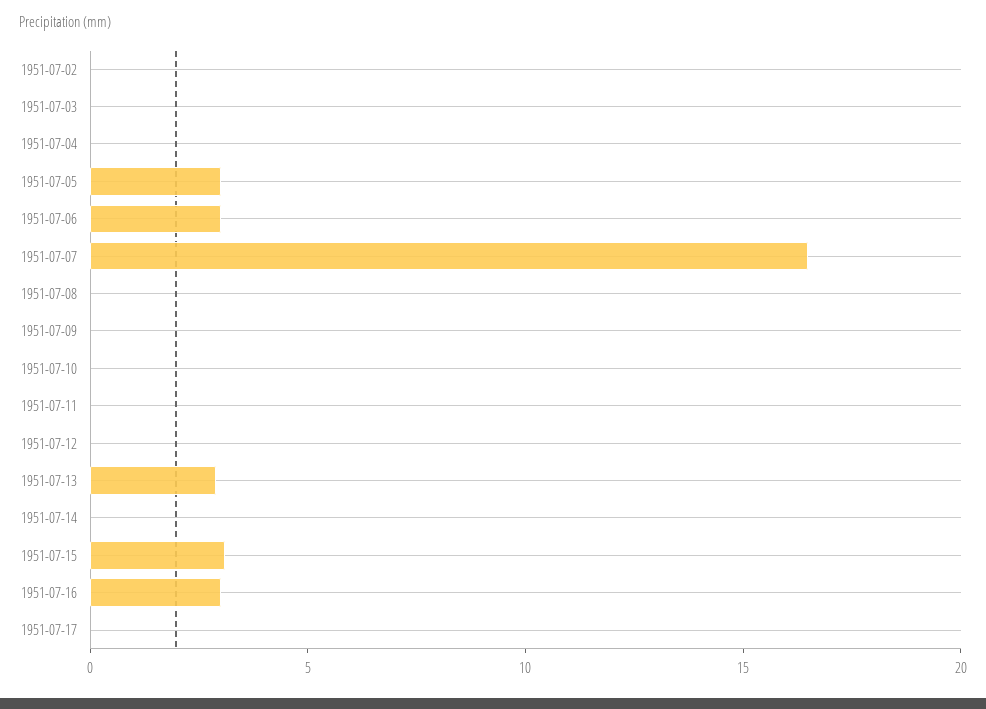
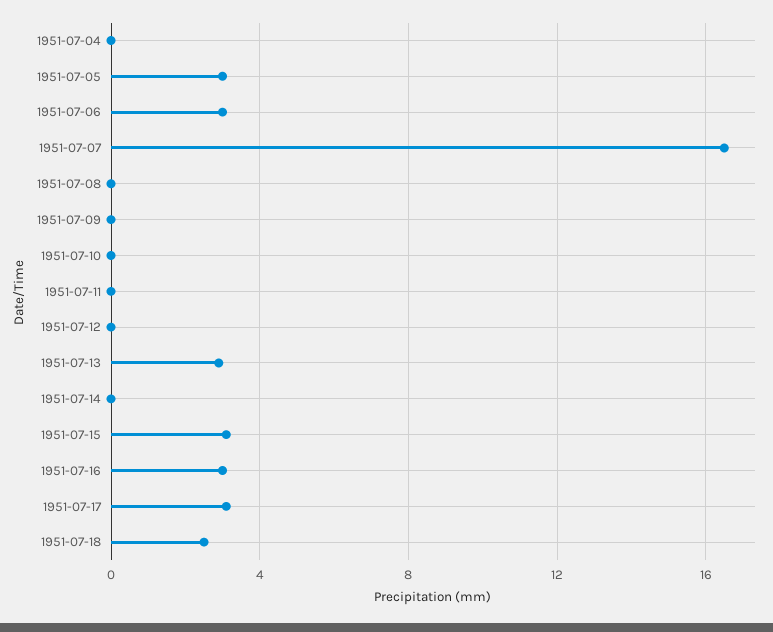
1951-07-02: 0 -> none
1951-07-03: 0 -> none
1951-07-17: 0 -> 3
1951-07-18: none -> 2.5

